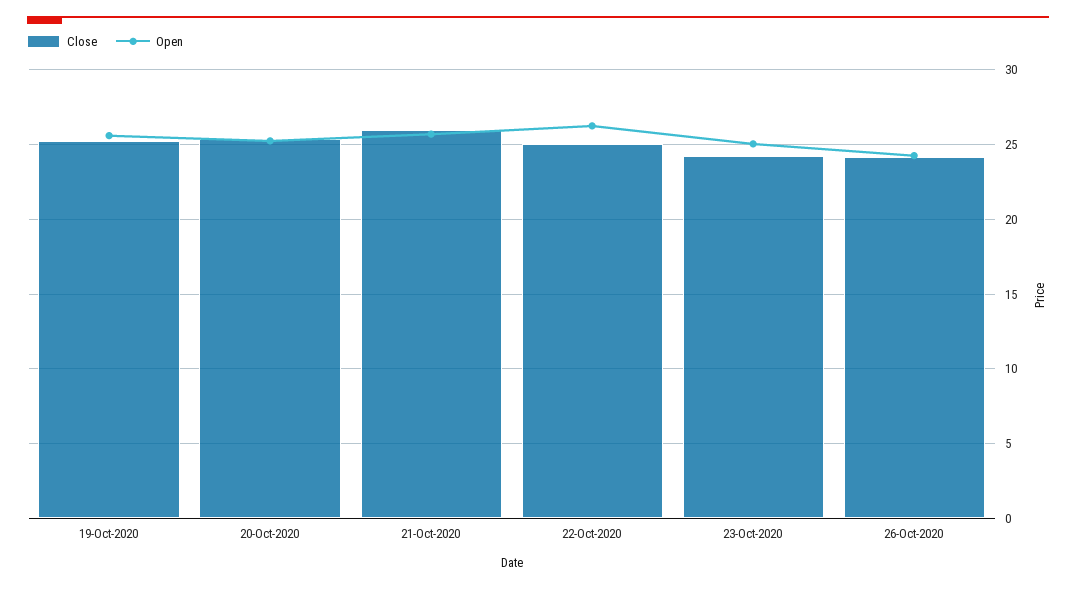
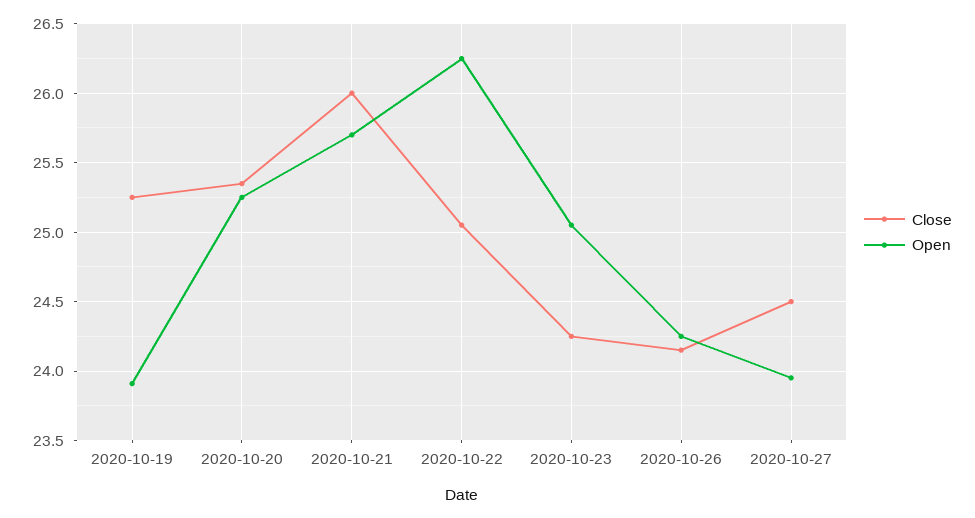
Open, 19-Oct-2020: 25.5 -> 23.9
Close, 2020-10-27: none -> 24.5
Open, 2020-10-27: none -> 23.95

